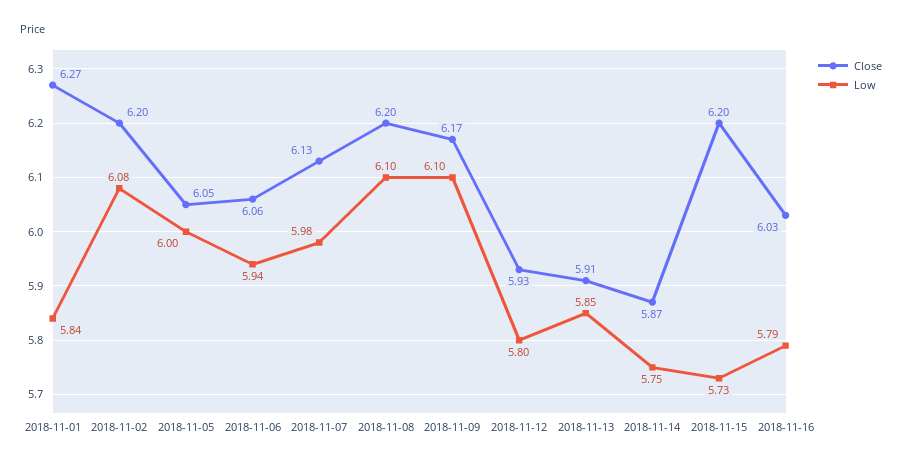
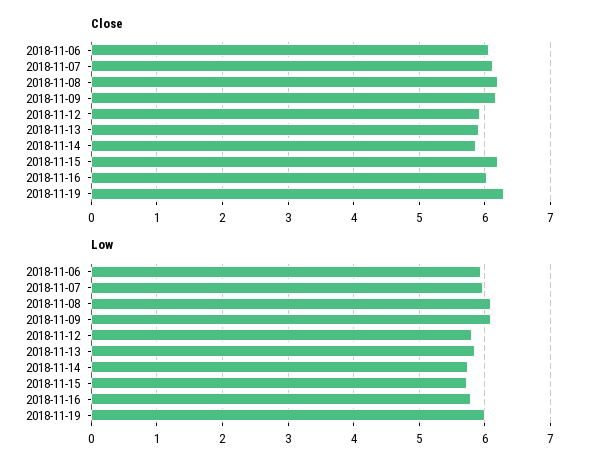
Close, 2018-11-01: 6.27 -> none
Low, 2018-11-01: 5.84 -> none
Close, 2018-11-02: 6.2 -> none
Low, 2018-11-02: 6.08 -> none
Close, 2018-11-05: 6.05 -> none
Low, 2018-11-05: 6 -> none
Close, 2018-11-19: none -> 6.3
Low, 2018-11-19: none -> 6

